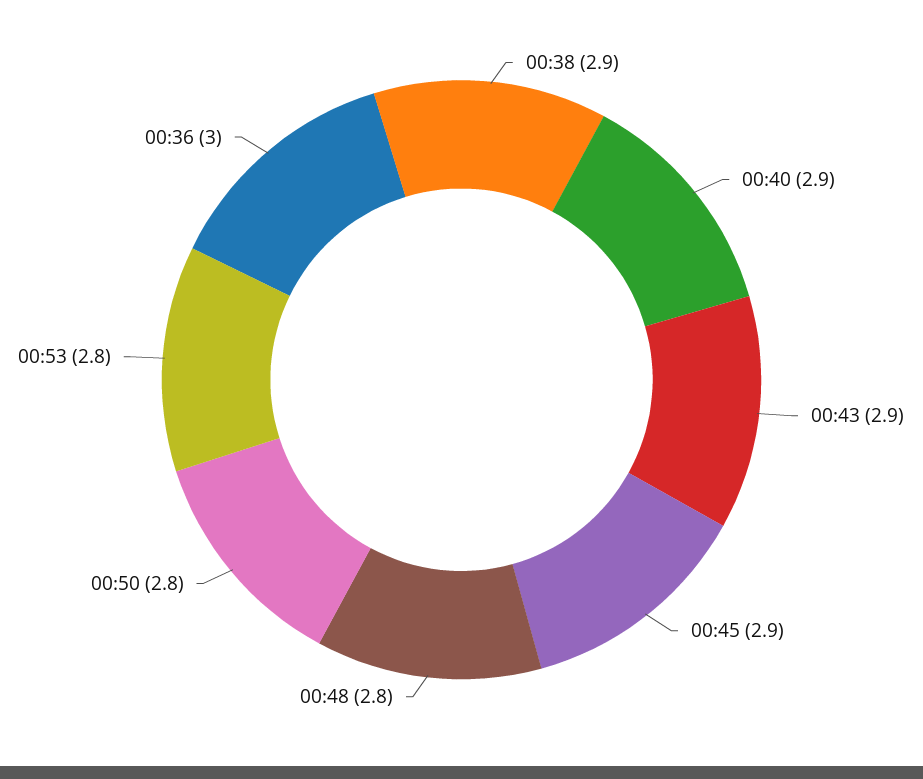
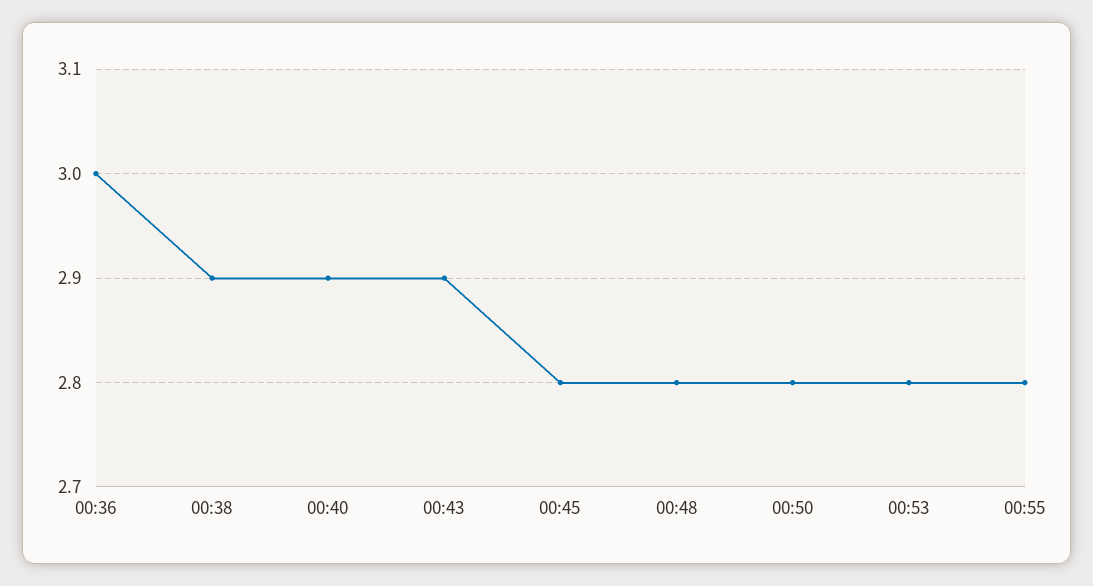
00:45: 2.9 -> 2.8
00:55: none -> 2.8

